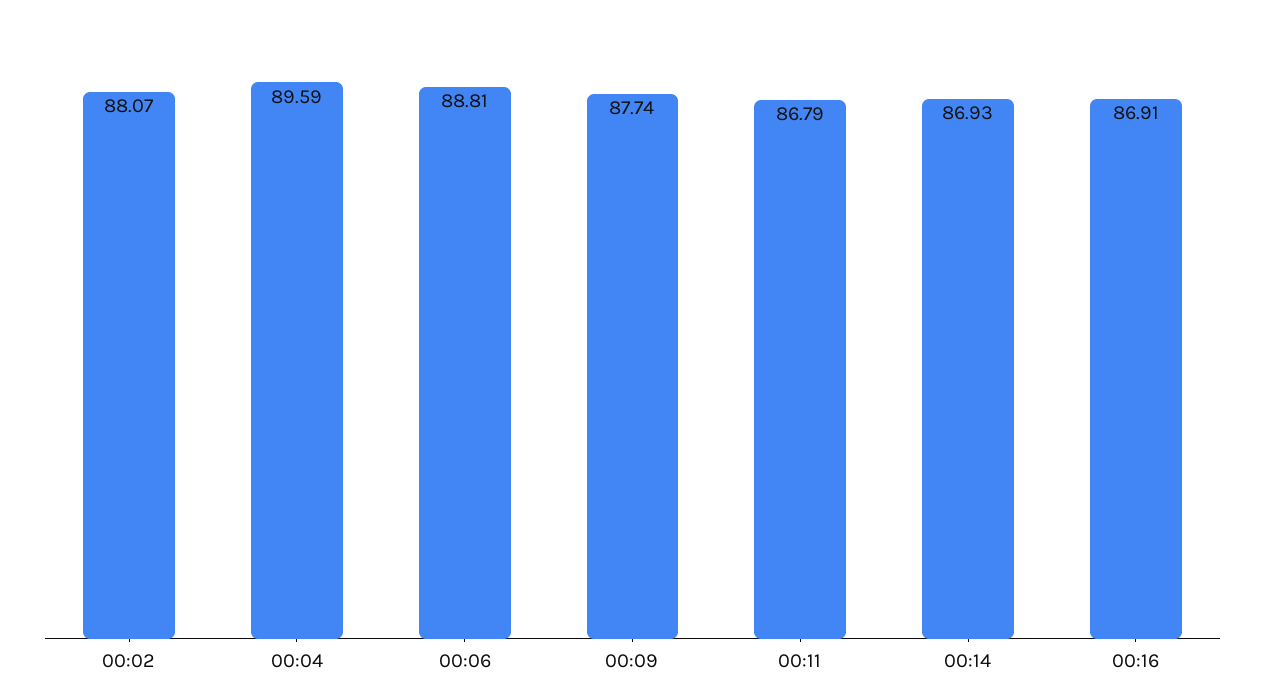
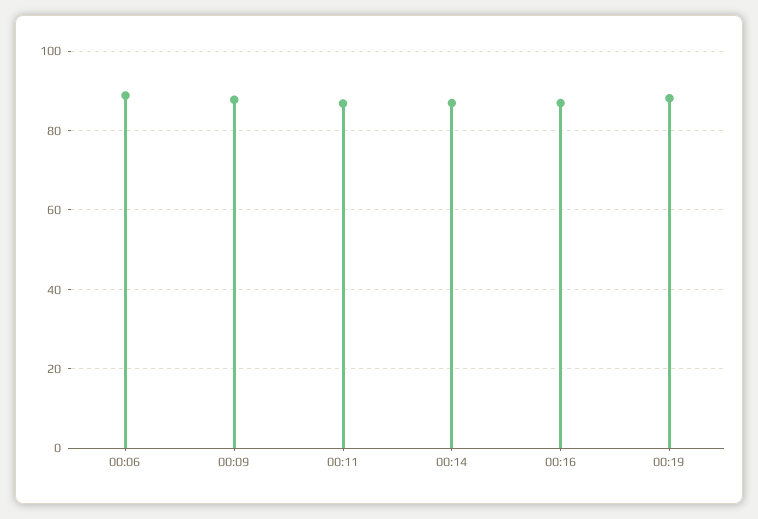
00:02: 88.07 -> none
00:04: 89.59 -> none
00:19: none -> 88

